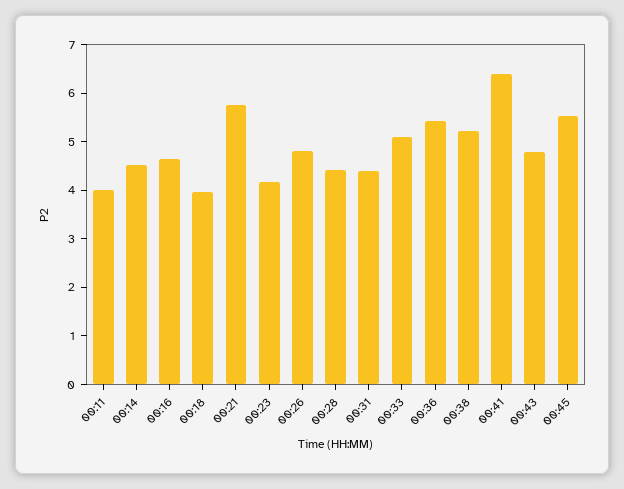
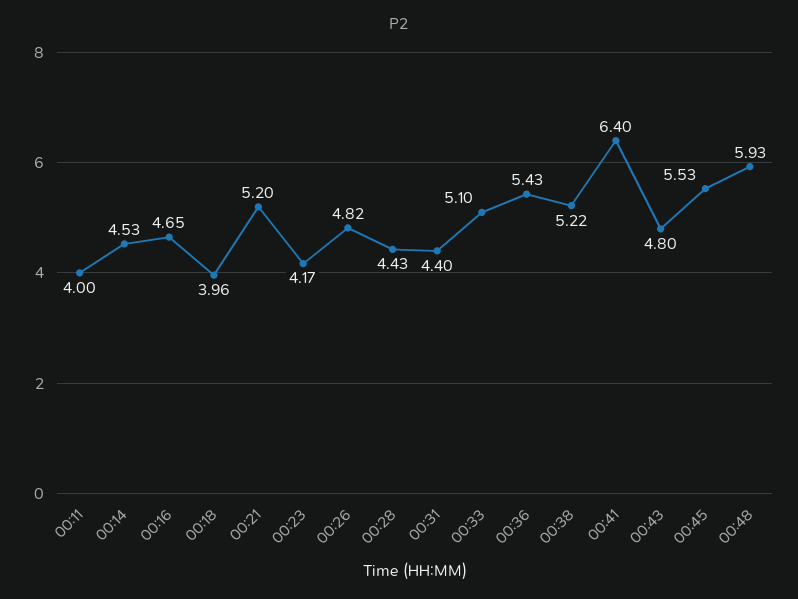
00:21: 5.8 -> 5.2
00:48: none -> 5.93

